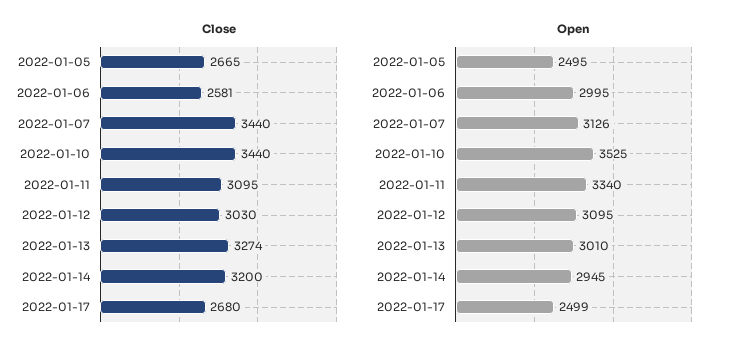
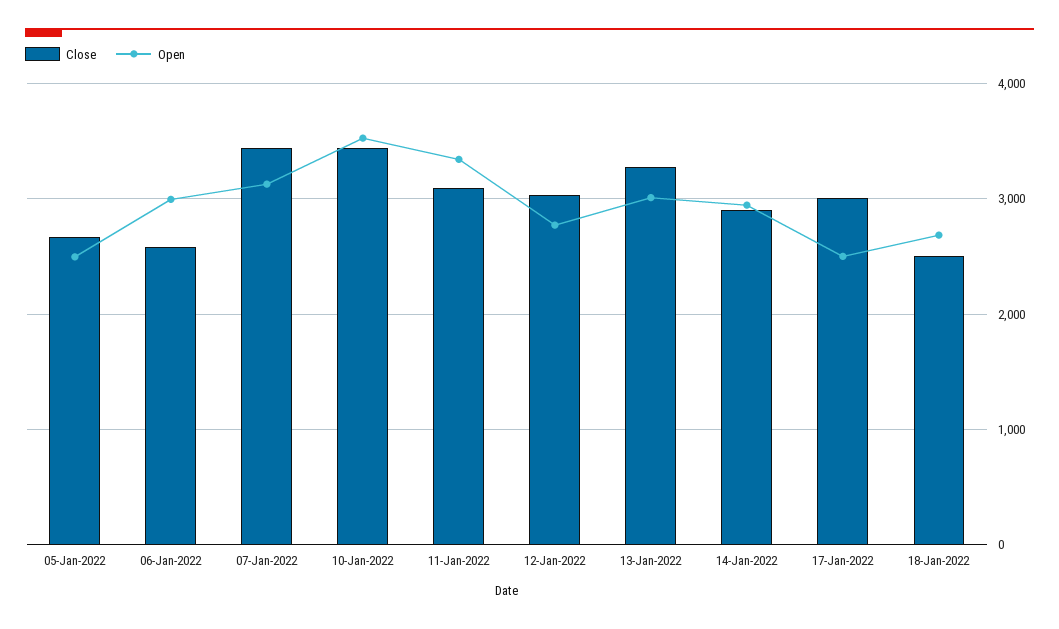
Close, 2022-01-14: 3200 -> 2900
Close, 2022-01-17: 2680 -> 3000
Open, 2022-01-12: 3095 -> 2800
Close, 18-Jan-2022: none -> 2500
Open, 18-Jan-2022: none -> 2700

